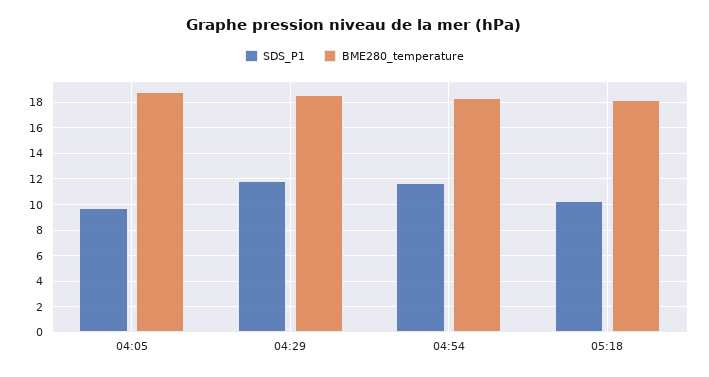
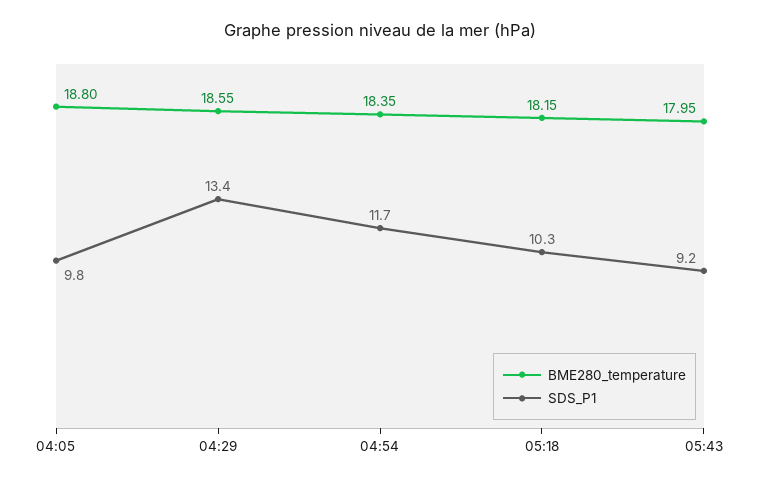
SDS_P1, 04:29: 12 -> 13.4
BME280_temperature, 05:43: none -> 17.95
SDS_P1, 05:43: none -> 9.2

